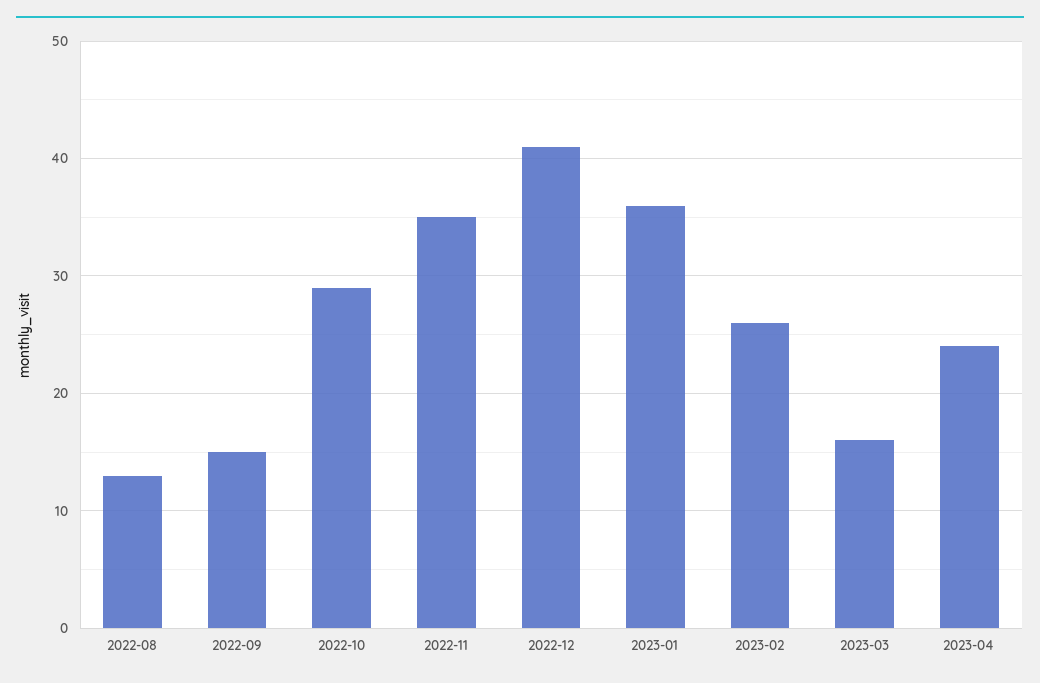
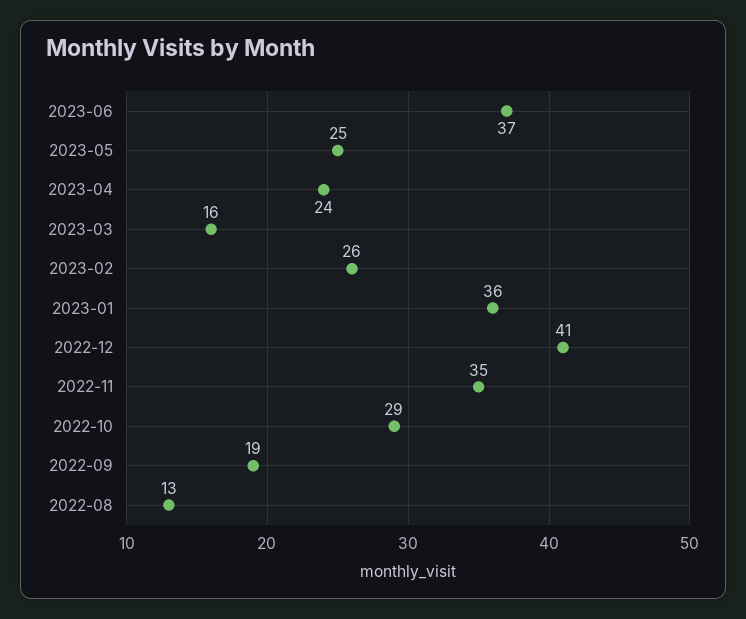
2022-09: 15 -> 19
2023-06: none -> 37
2023-05: none -> 25

